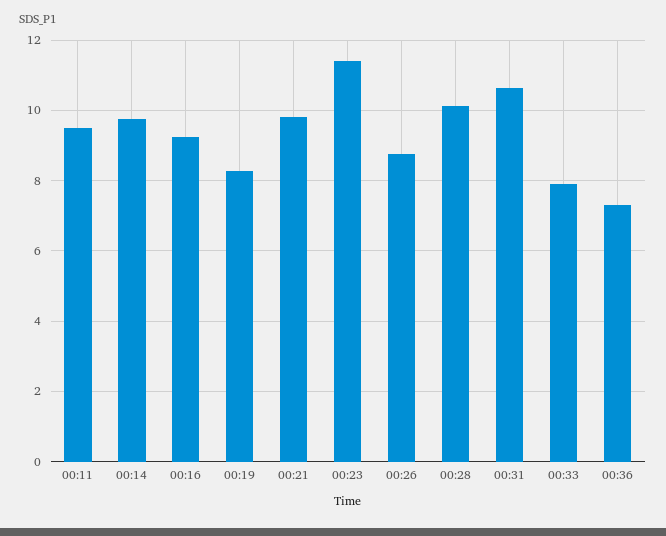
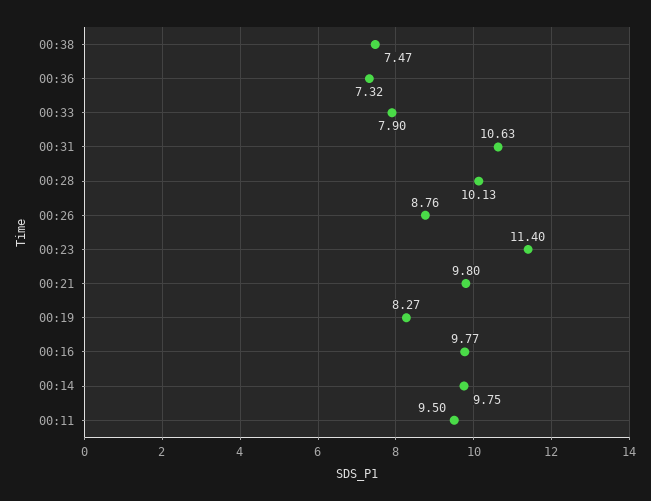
00:16: 9.2 -> 9.77
00:38: none -> 7.47

